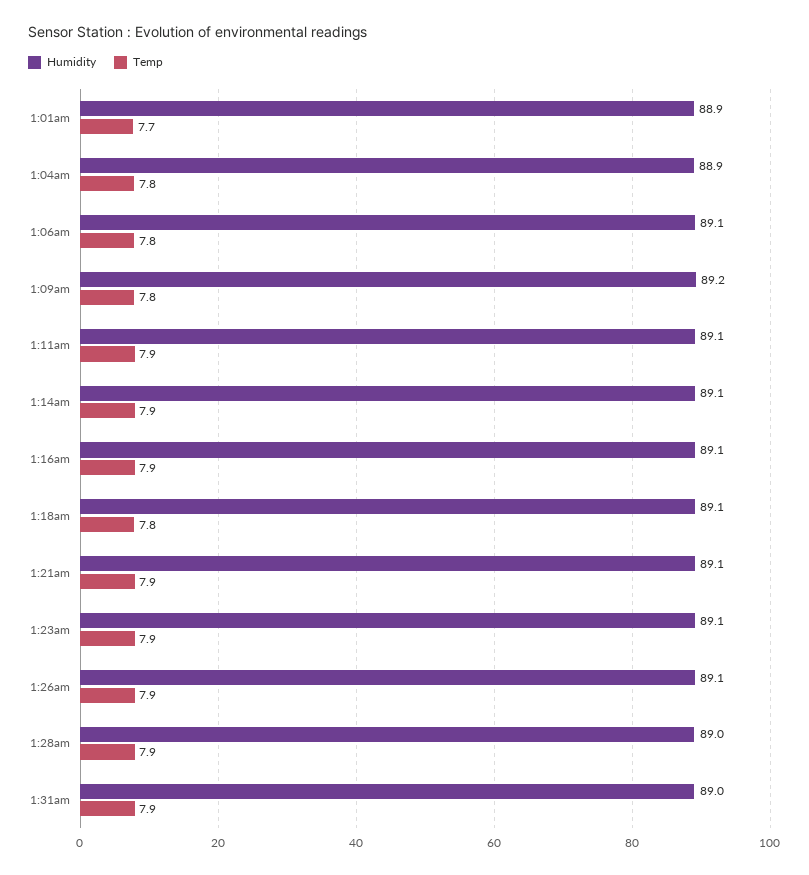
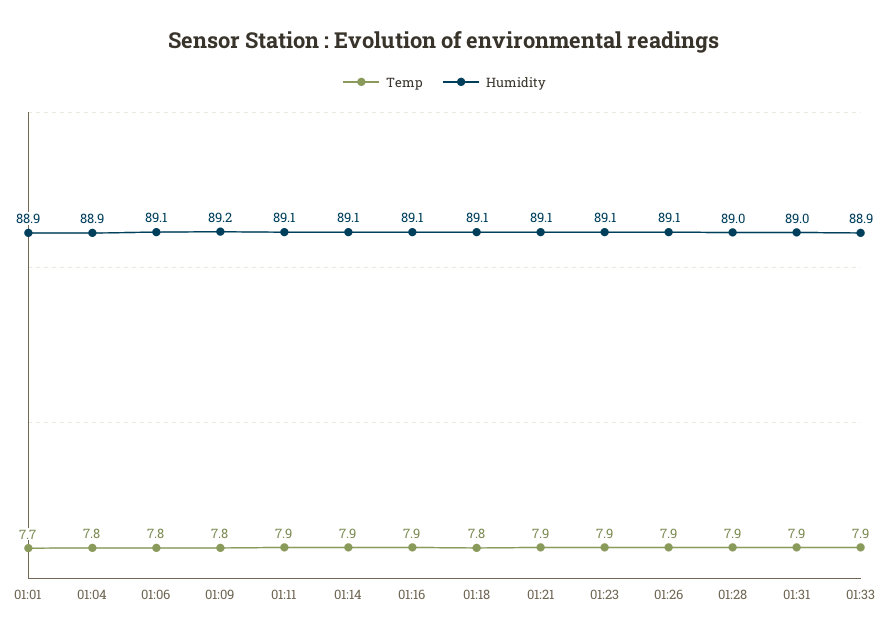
Temp, 01:33: none -> 7.9
Humidity, 01:33: none -> 88.9

